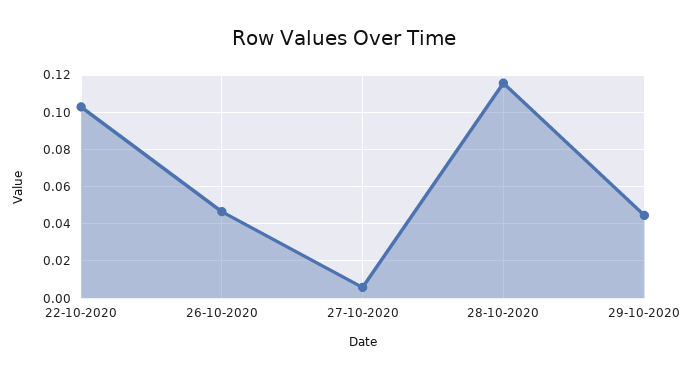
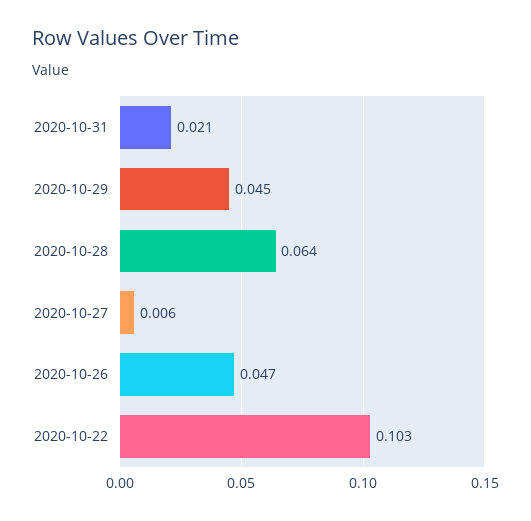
28-10-2020: 0.115 -> 0.064
2020-10-31: none -> 0.021

